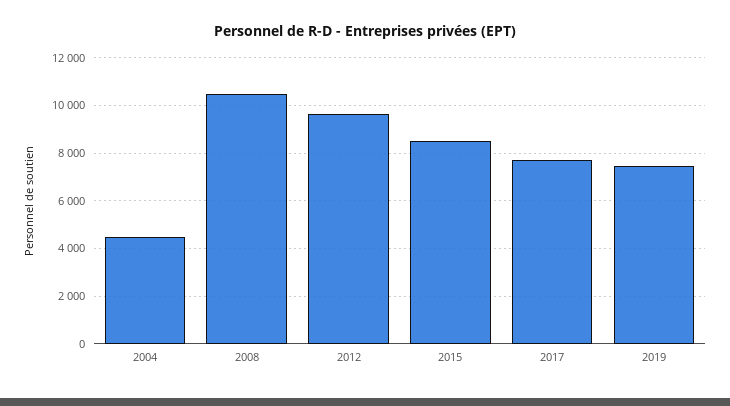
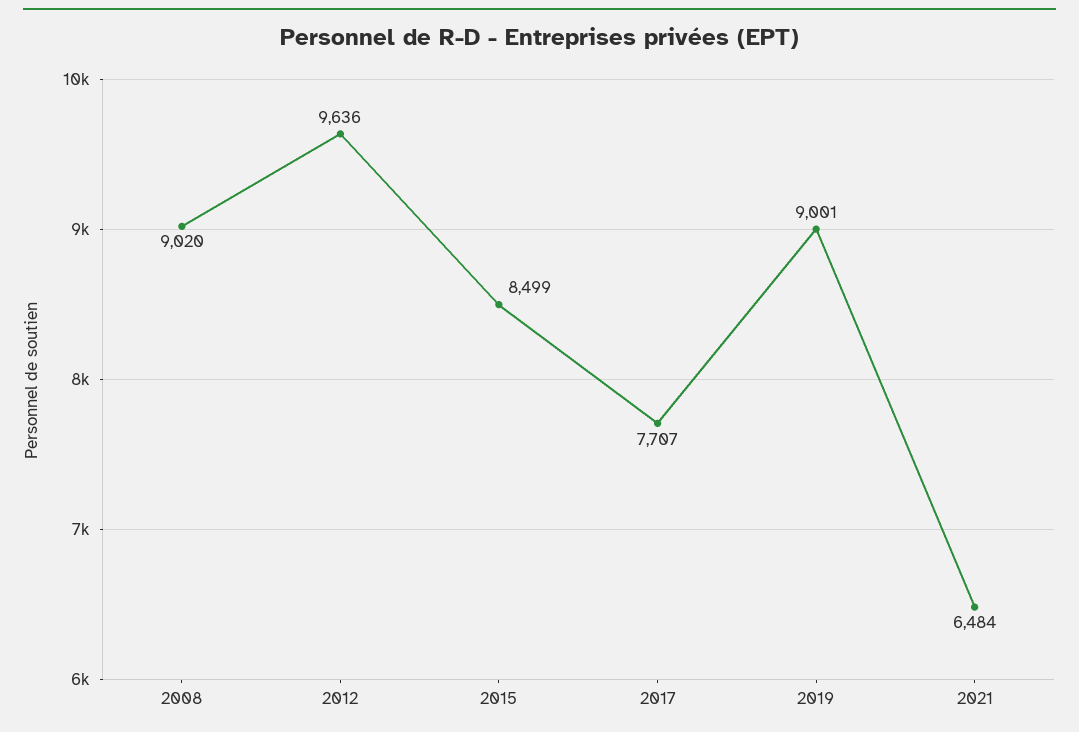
2004: 4500 -> none
2008: 10500 -> 9020
2019: 7500 -> 9001
2021: none -> 6484

